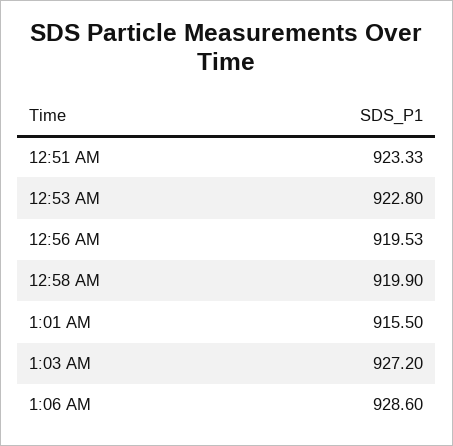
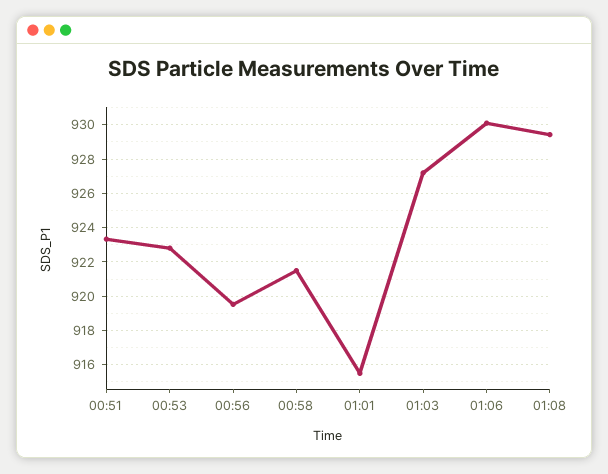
12:58 AM: 919.9 -> 921.5
1:06 AM: 928.6 -> 930
01:08: none -> 929.5

